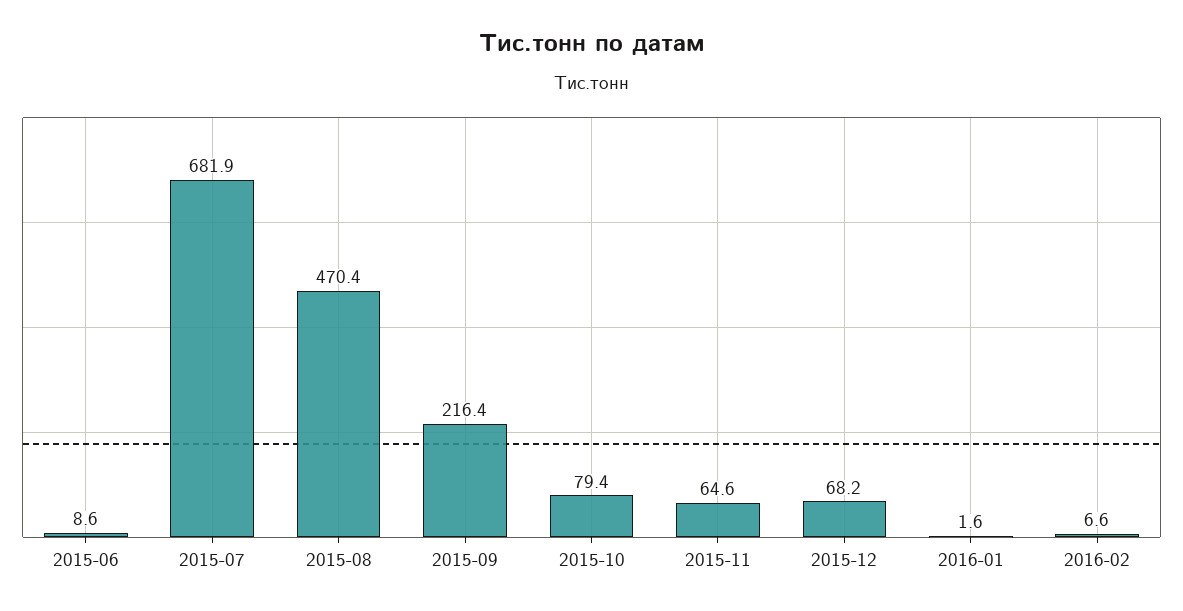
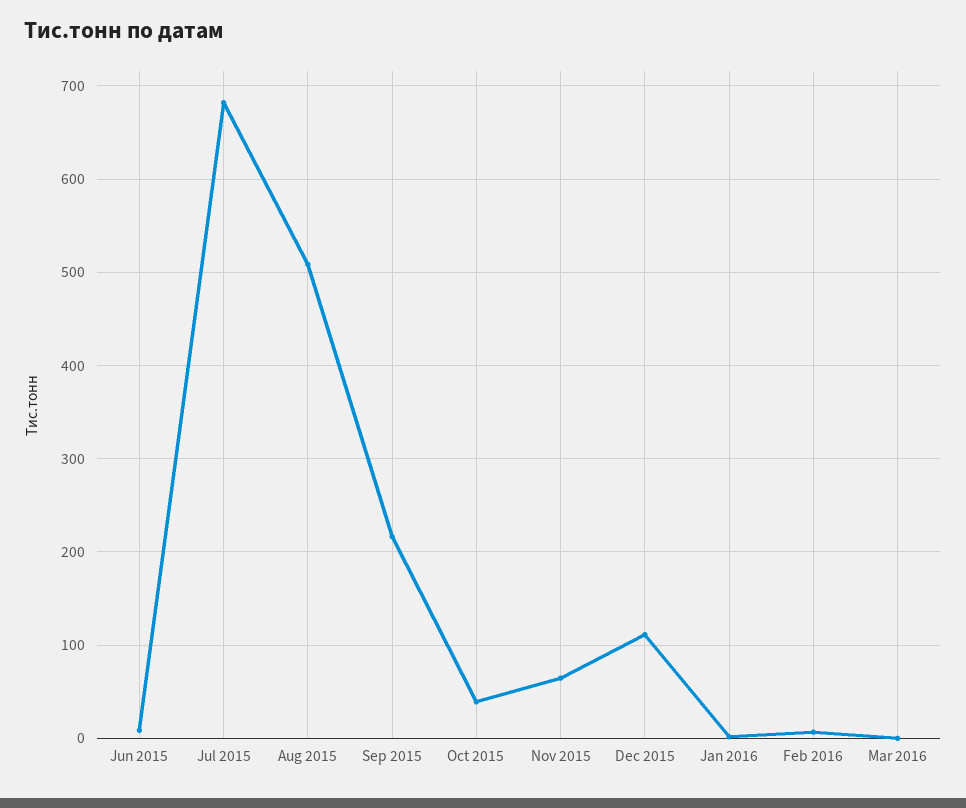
2015-08: 470.4 -> 510
2015-10: 79.4 -> 40
2015-12: 68.2 -> 110
Mar 2016: none -> 0

